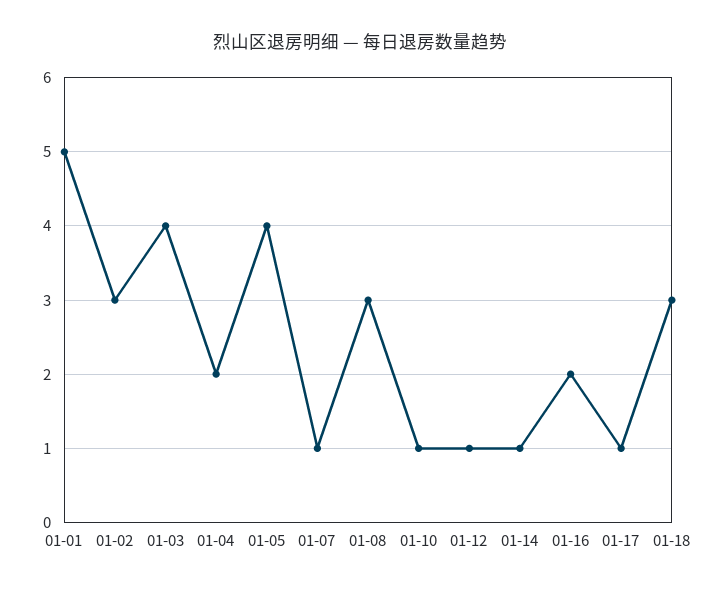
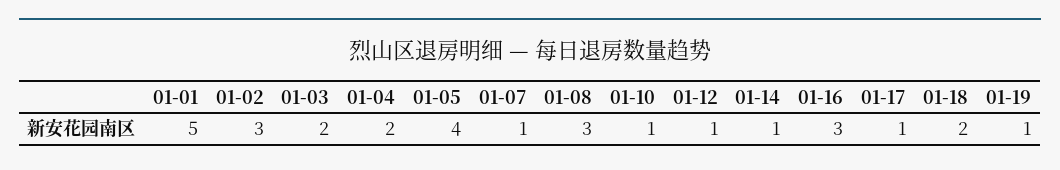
01-03: 4 -> 2
01-16: 2 -> 3
01-18: 3 -> 2
01-19: none -> 1

